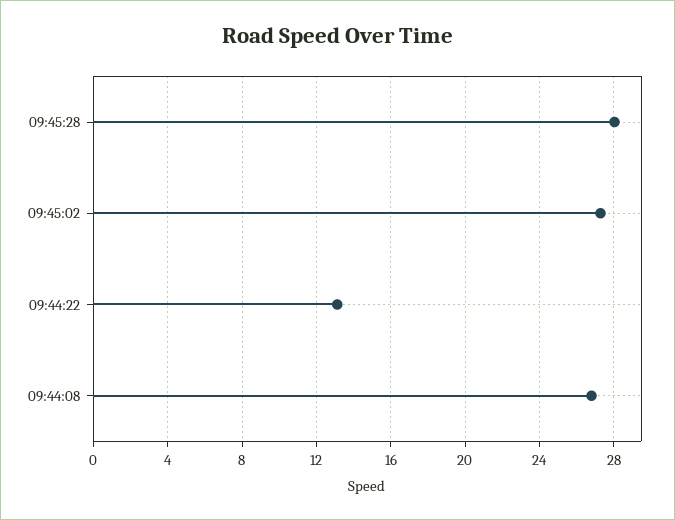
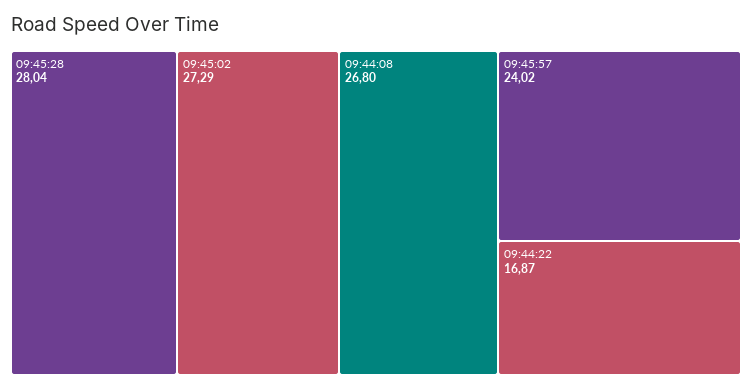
09:44:22: 13 -> 16.87
09:45:57: none -> 24.02

